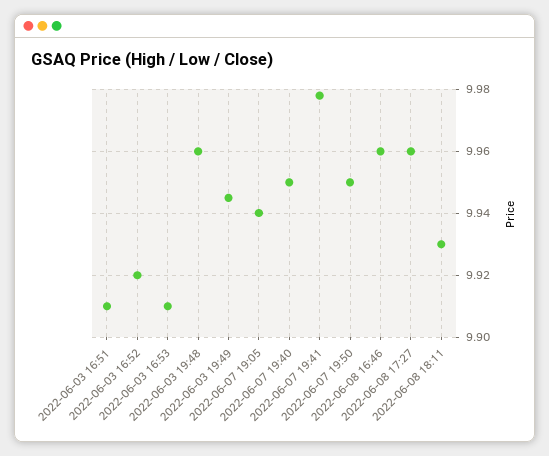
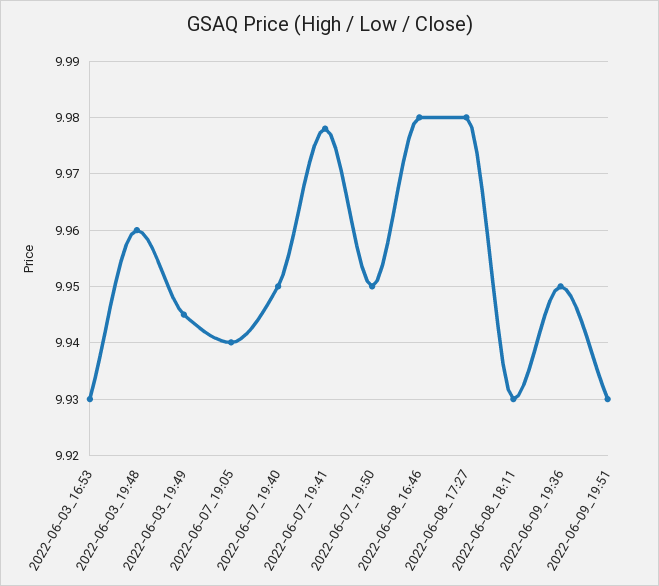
2022-06-03 16:51: 9.91 -> none
2022-06-03 16:52: 9.92 -> none
2022-06-03 16:53: 9.91 -> 9.93
2022-06-08 16:46: 9.96 -> 9.98
2022-06-08 17:27: 9.96 -> 9.98
2022-06-09_19:36: none -> 9.95
2022-06-09_19:51: none -> 9.93

